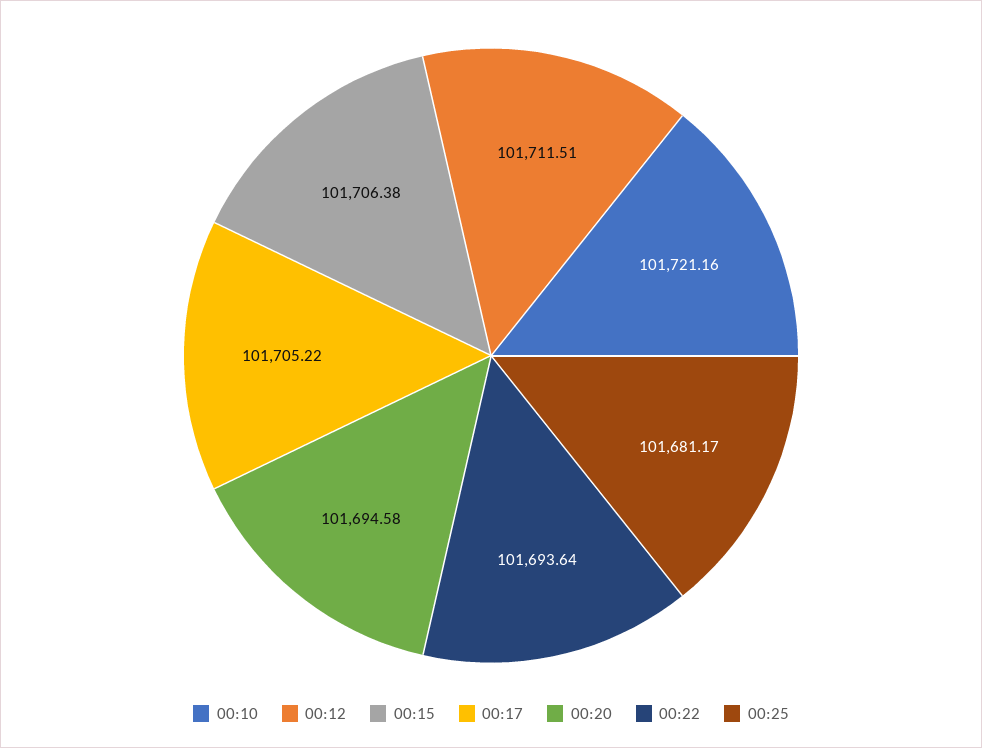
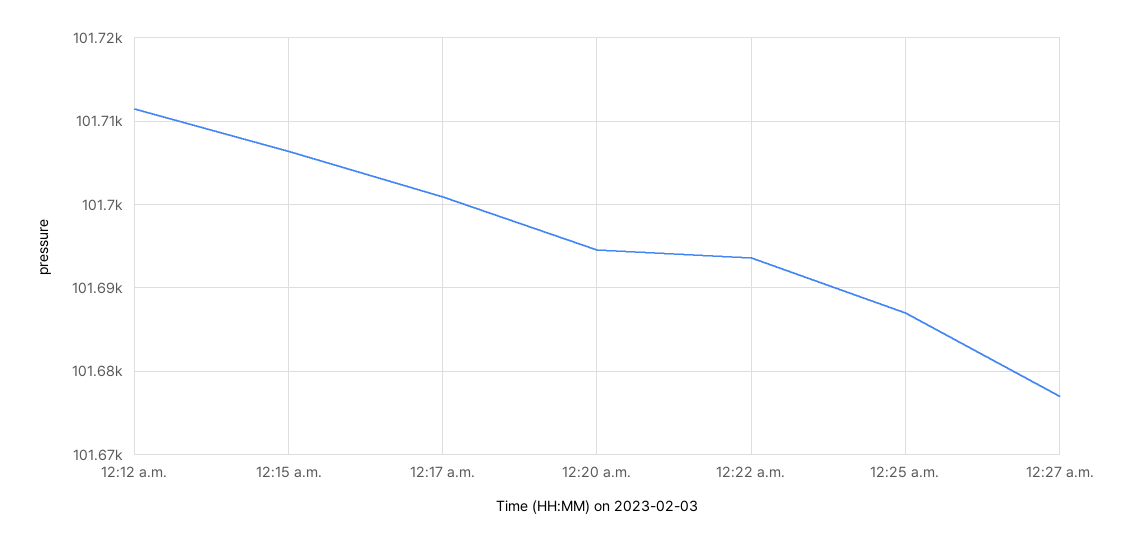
00:10: 101721.16 -> none
00:17: 101705.22 -> 101701
00:25: 101681.17 -> 101687
12:27 a.m.: none -> 101677

